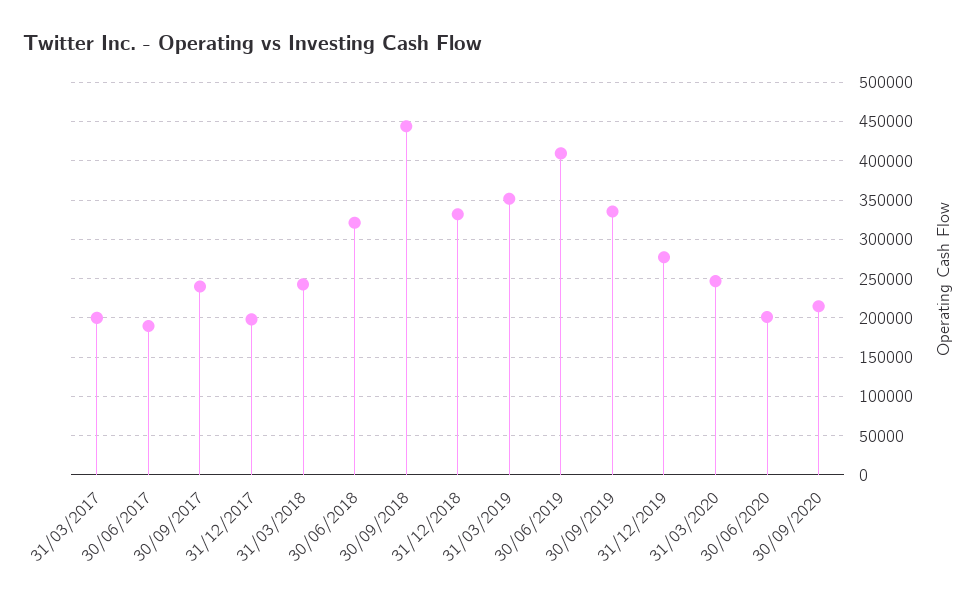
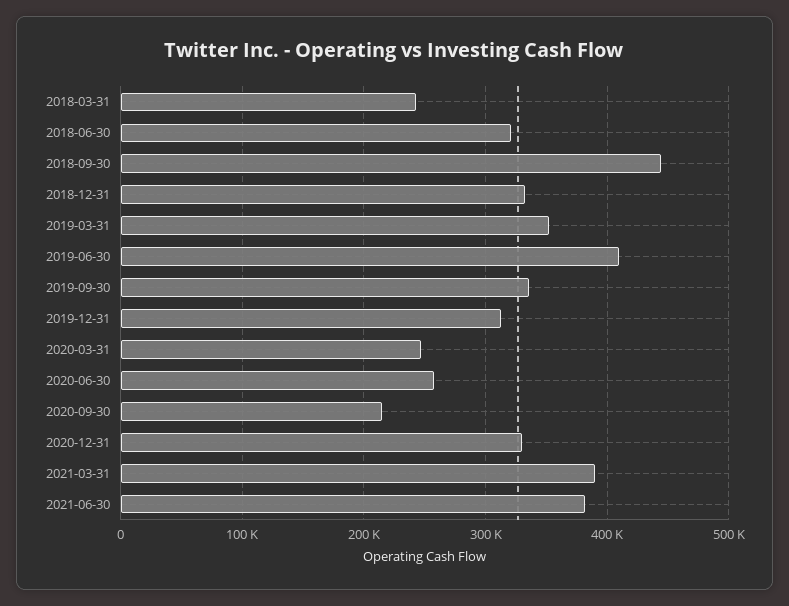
31/03/2017: 200000 -> none
30/06/2017: 190000 -> none
30/09/2017: 240000 -> none
31/12/2017: 200000 -> none
31/12/2019: 280000 -> 310000
30/06/2020: 200000 -> 260000
2020-12-31: none -> 330000
2021-03-31: none -> 390000
2021-06-30: none -> 380000

